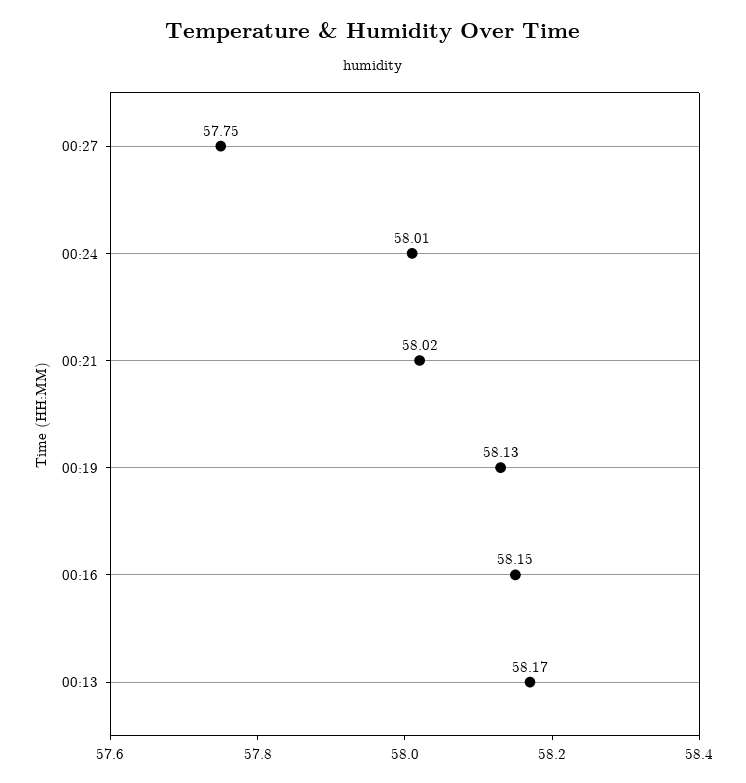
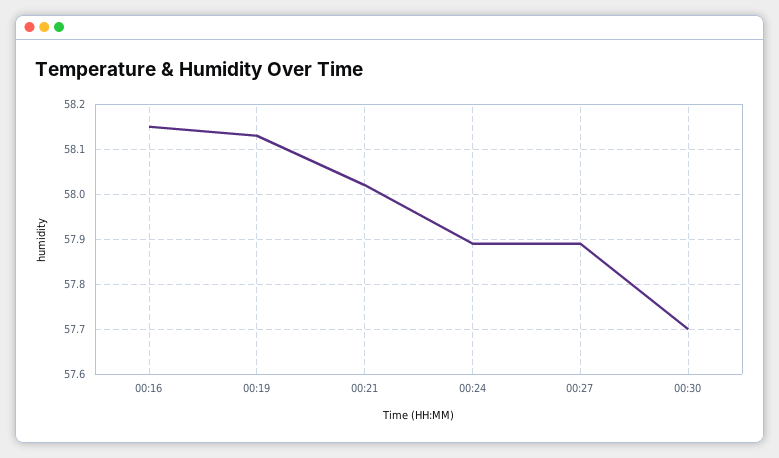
00:27: 57.75 -> 57.9
00:24: 58.01 -> 57.9
00:13: 58.17 -> none
00:30: none -> 57.7

